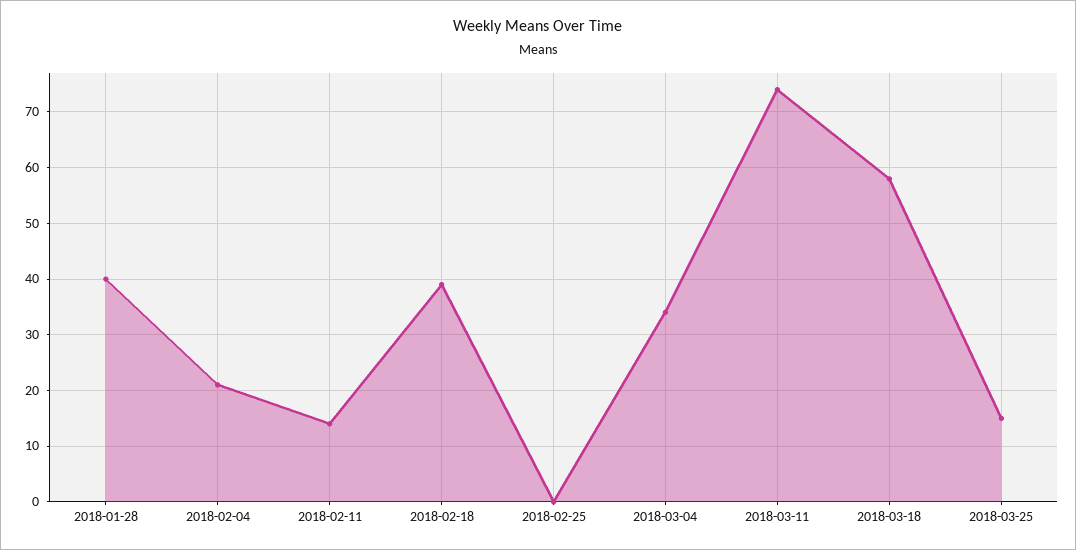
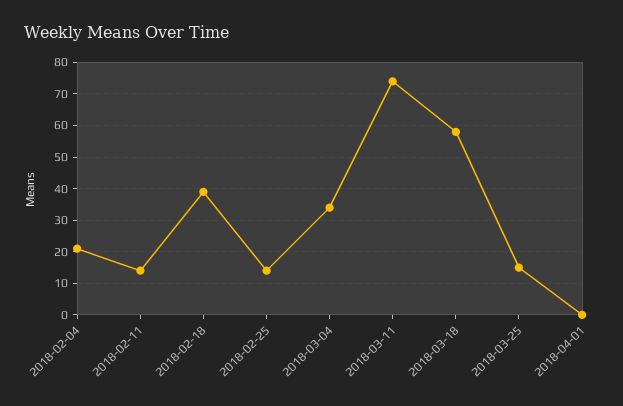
2018-01-28: 40 -> none
2018-02-25: 0 -> 15
2018-04-01: none -> 0

